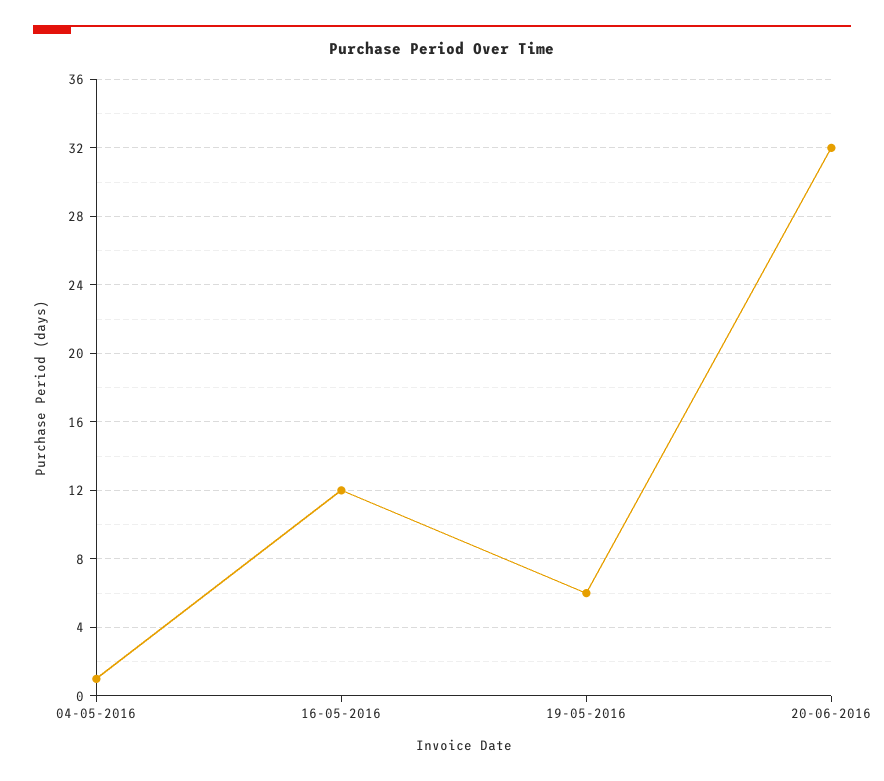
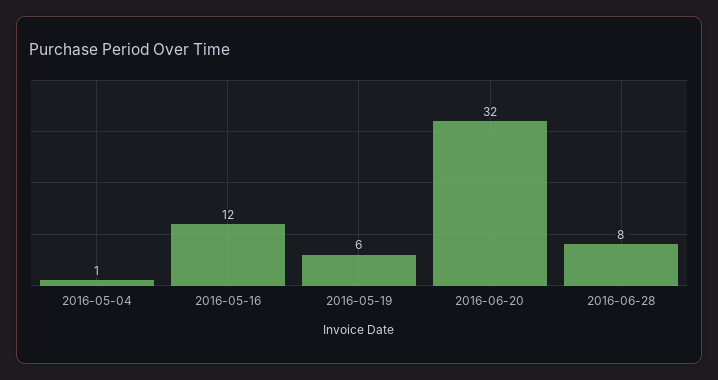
2016-06-28: none -> 8

